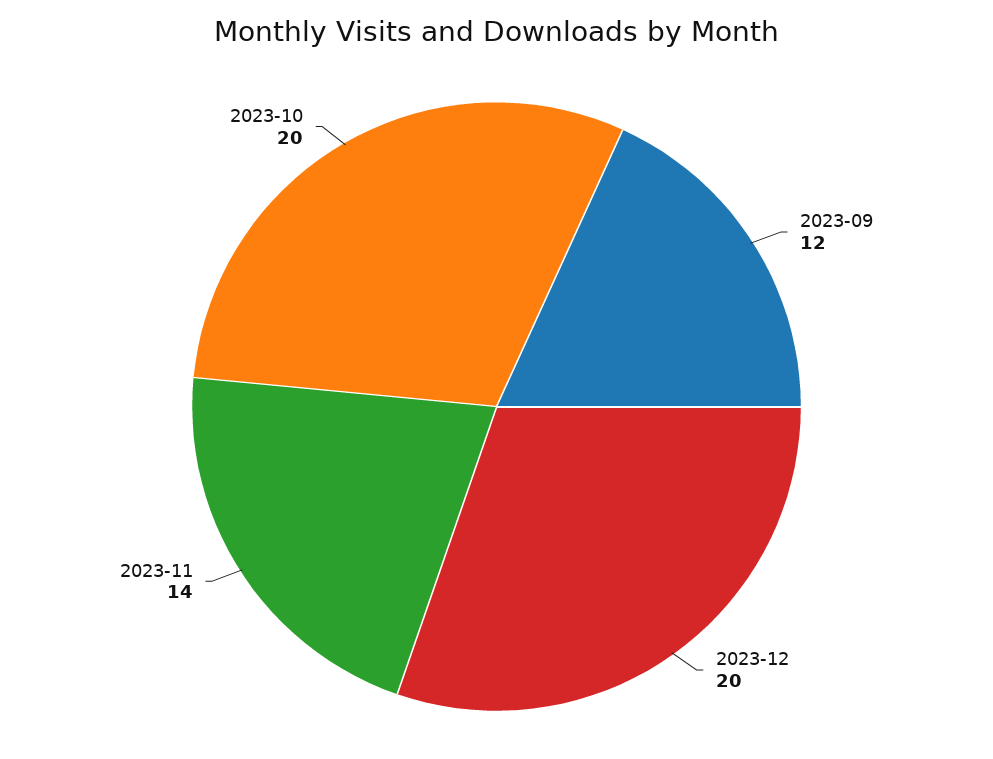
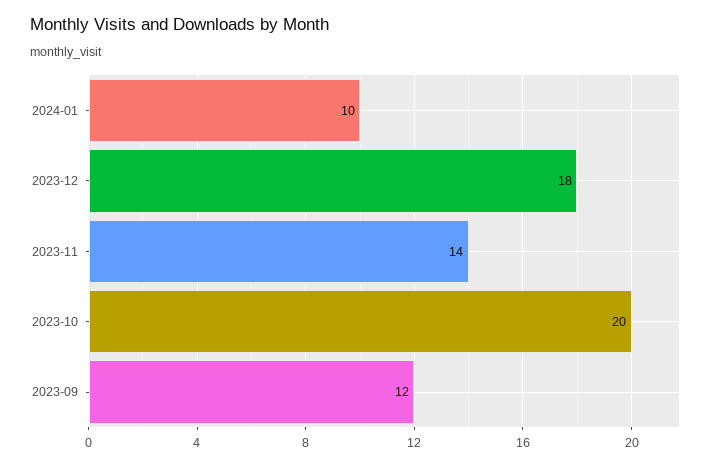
2023-12: 20 -> 18
2024-01: none -> 10

